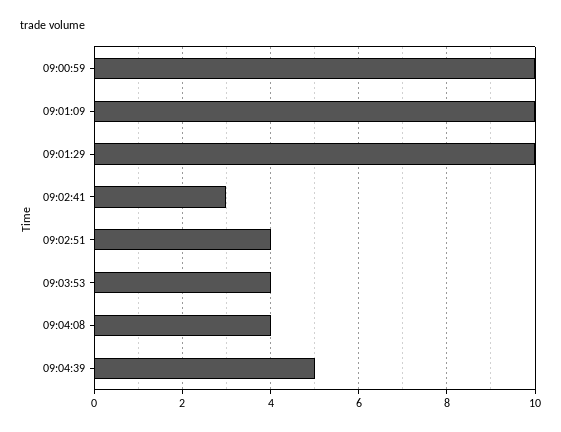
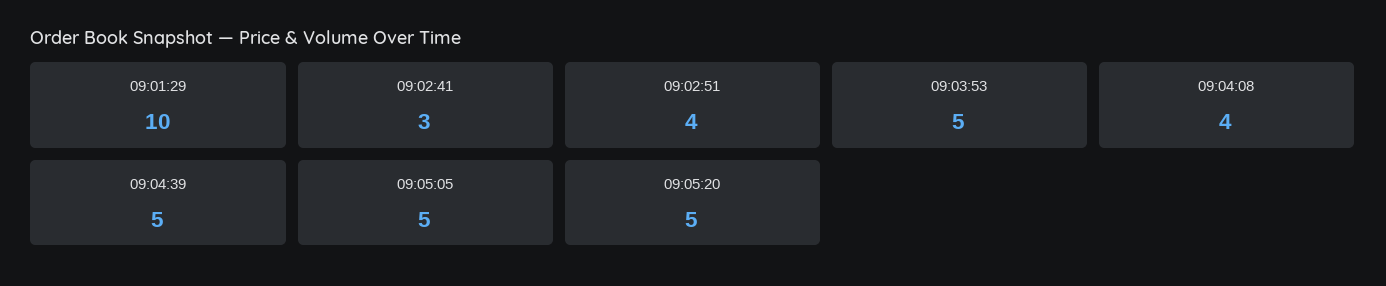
09:00:59: 10 -> none
09:01:09: 10 -> none
09:03:53: 4 -> 5
09:05:05: none -> 5
09:05:20: none -> 5

